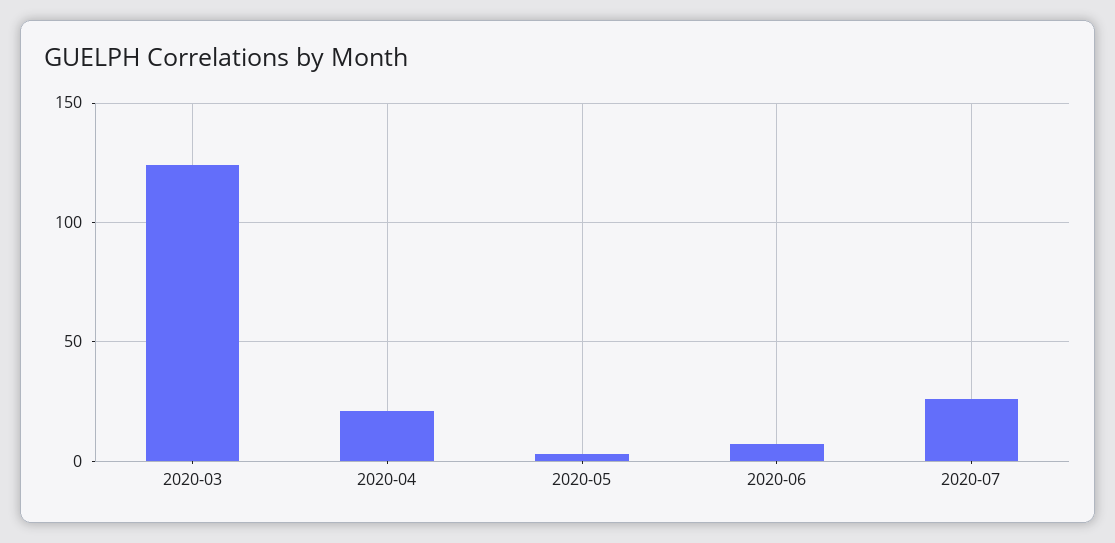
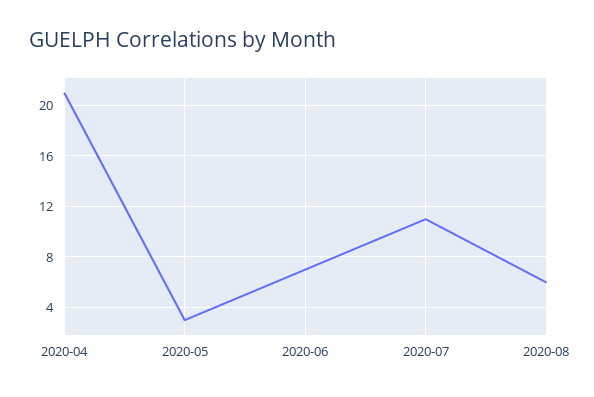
2020-03: 125 -> none
2020-07: 25 -> 11
2020-08: none -> 6

